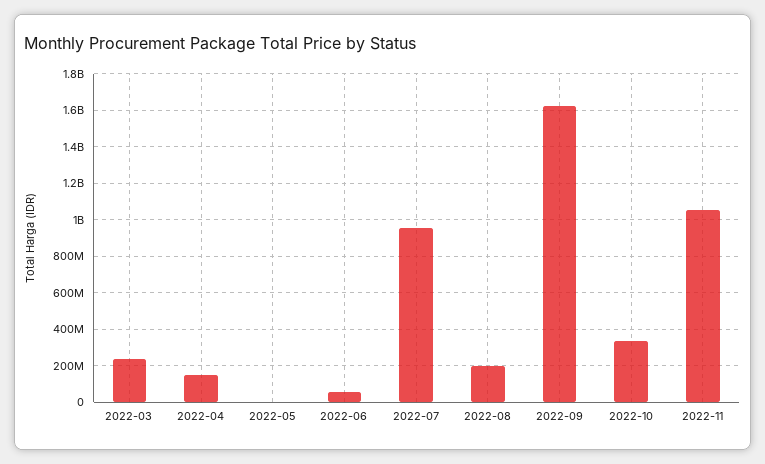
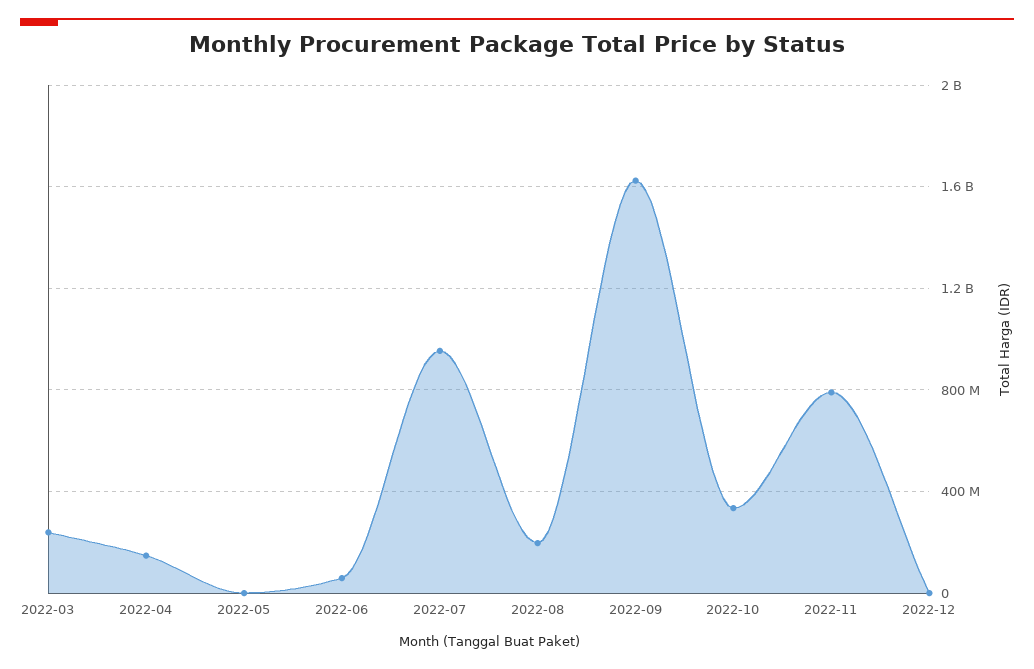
2022-11: 1050000000 -> 800000000
2022-12: none -> 0

